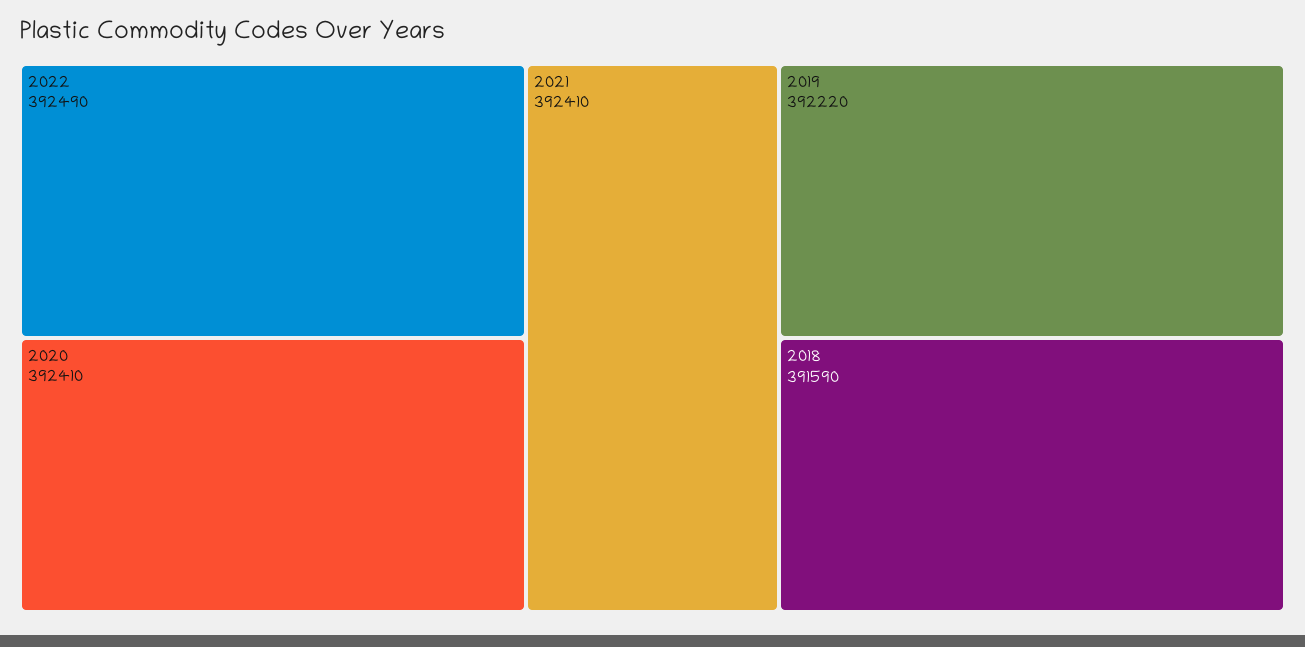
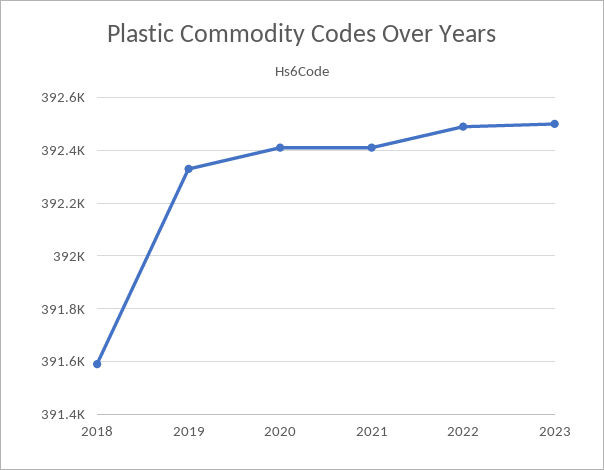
2019: 392220 -> 392325
2023: none -> 392500

